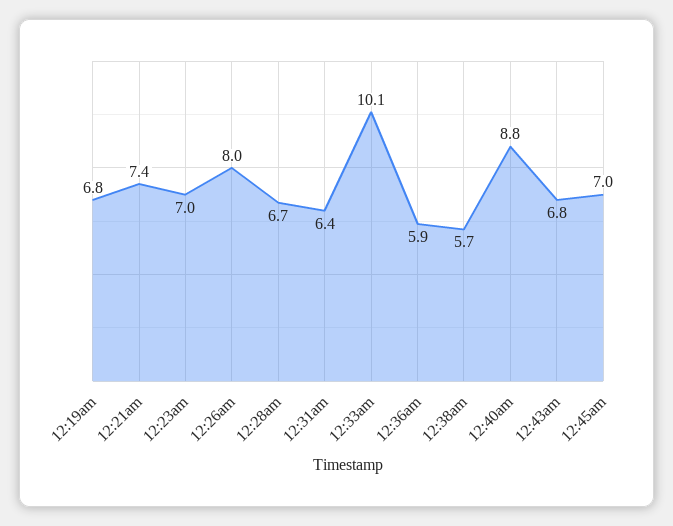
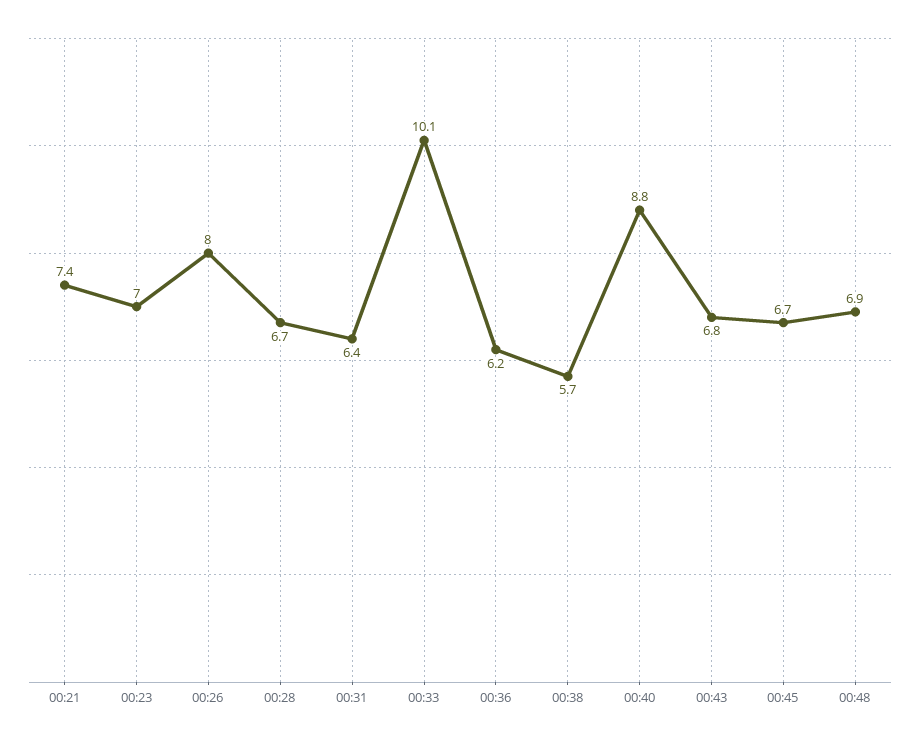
12:19am: 6.8 -> none
12:36am: 5.9 -> 6.2
12:45am: 7 -> 6.7
00:48: none -> 6.9

